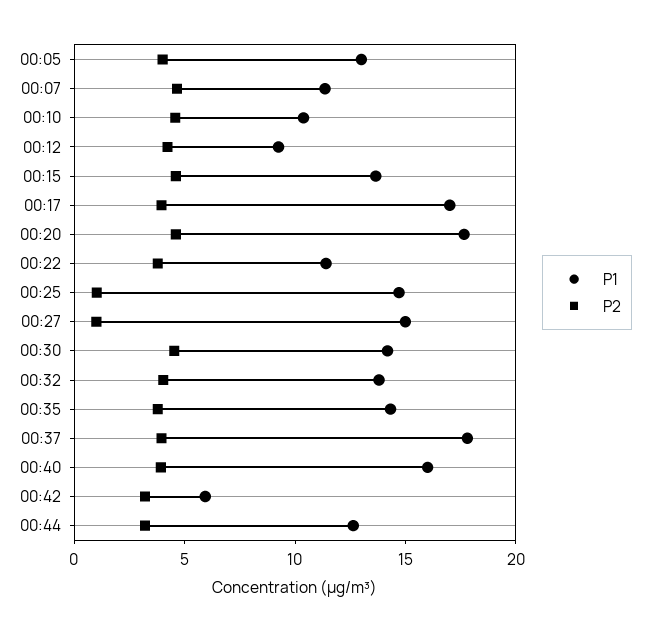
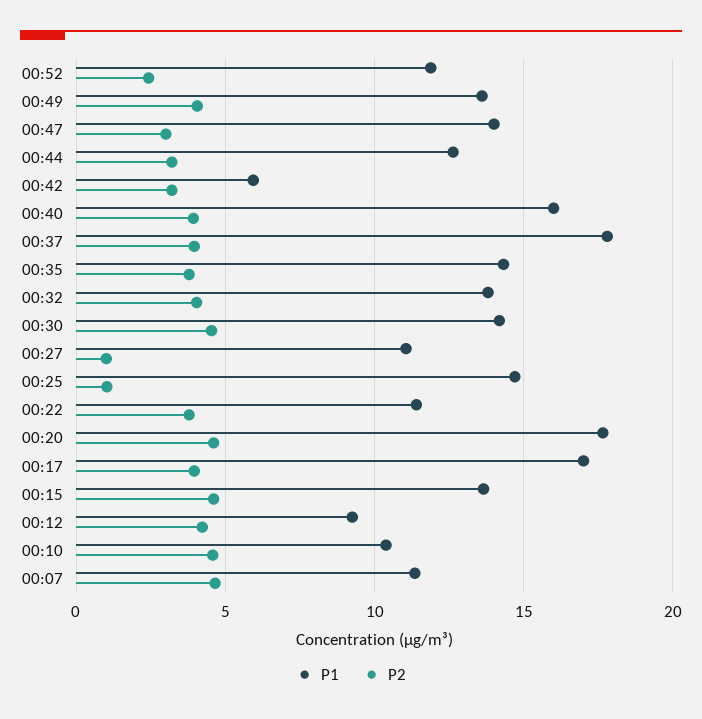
P1, 00:05: 13 -> none
P2, 00:05: 4 -> none
P1, 00:27: 15 -> 11
P1, 00:52: none -> 12
P2, 00:52: none -> 2.5
P1, 00:49: none -> 13.5
P2, 00:49: none -> 4
P1, 00:47: none -> 14
P2, 00:47: none -> 3

